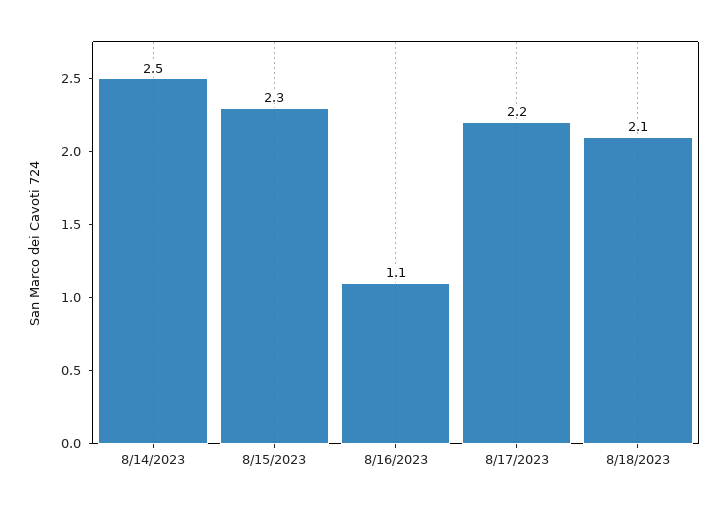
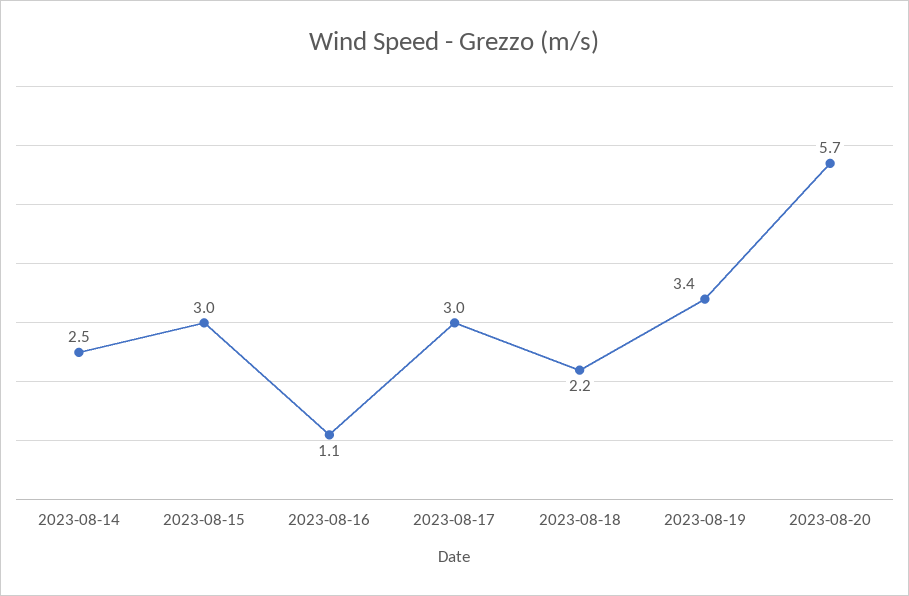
8/15/2023: 2.3 -> 3
8/17/2023: 2.2 -> 3
8/18/2023: 2.1 -> 2.2
2023-08-19: none -> 3.4
2023-08-20: none -> 5.7

